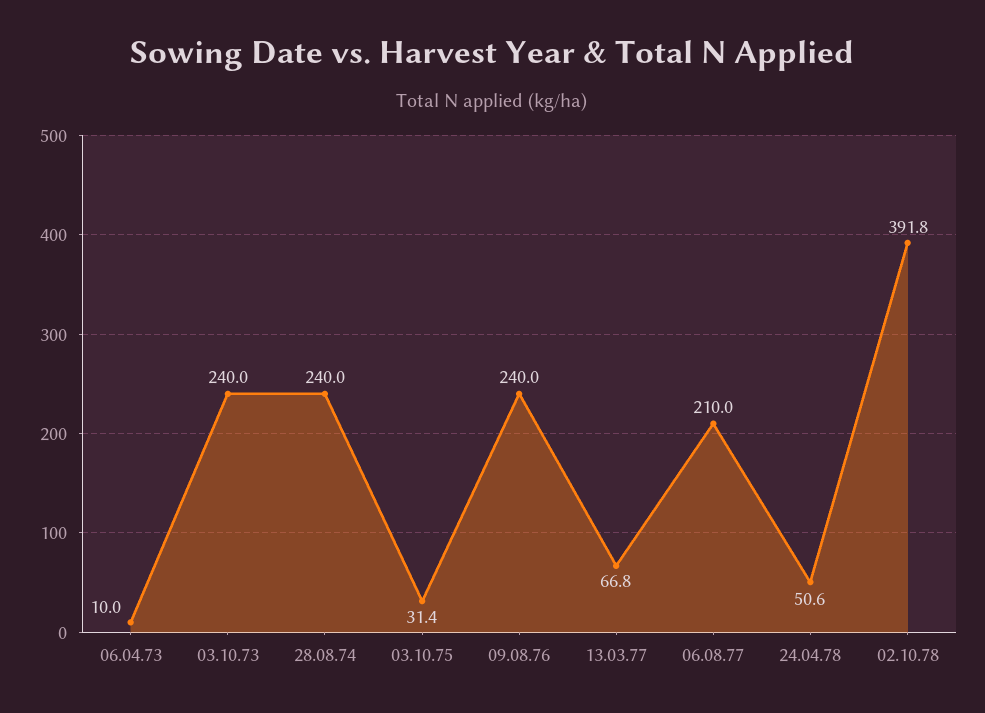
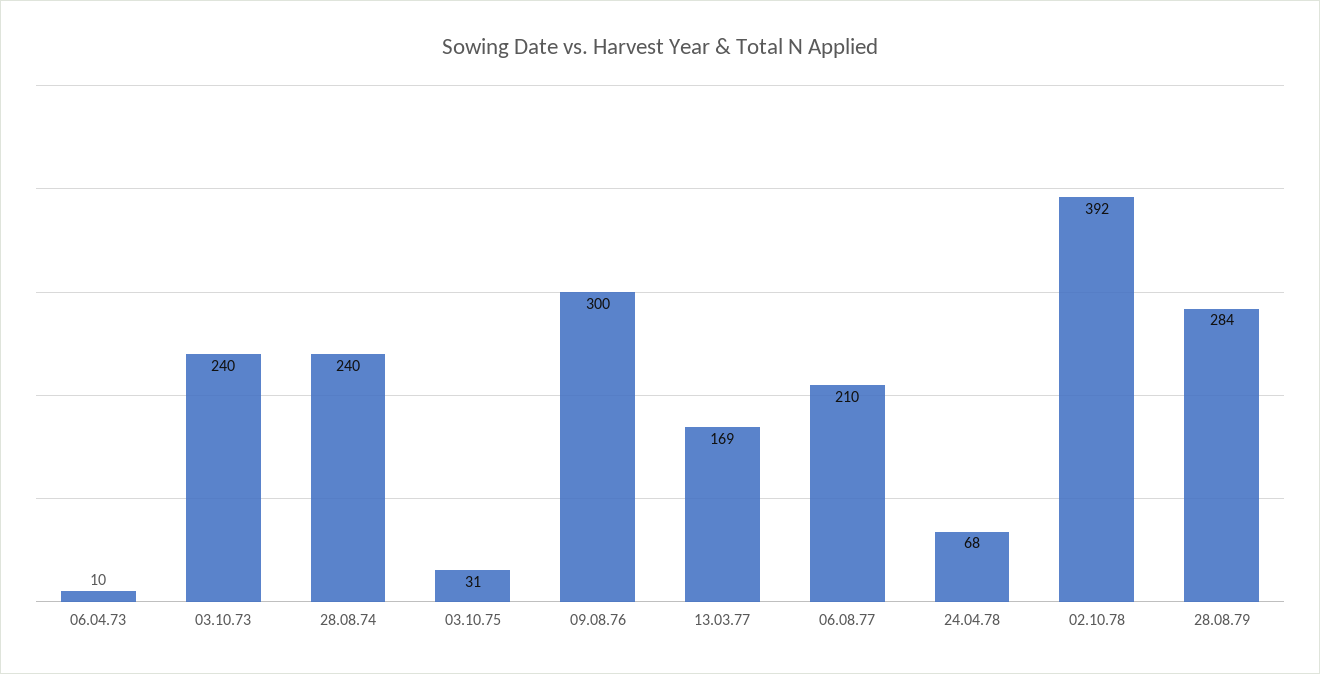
09.08.76: 240 -> 300
13.03.77: 66.8 -> 169
24.04.78: 50.6 -> 68
28.08.79: none -> 284

